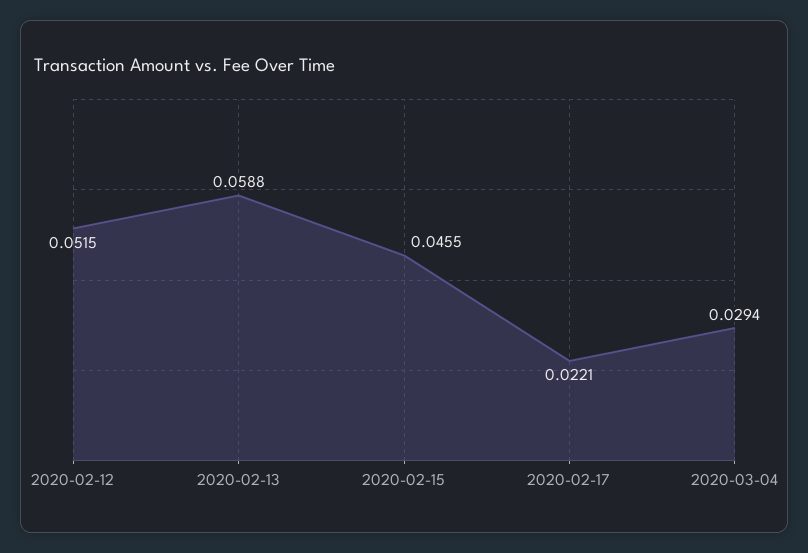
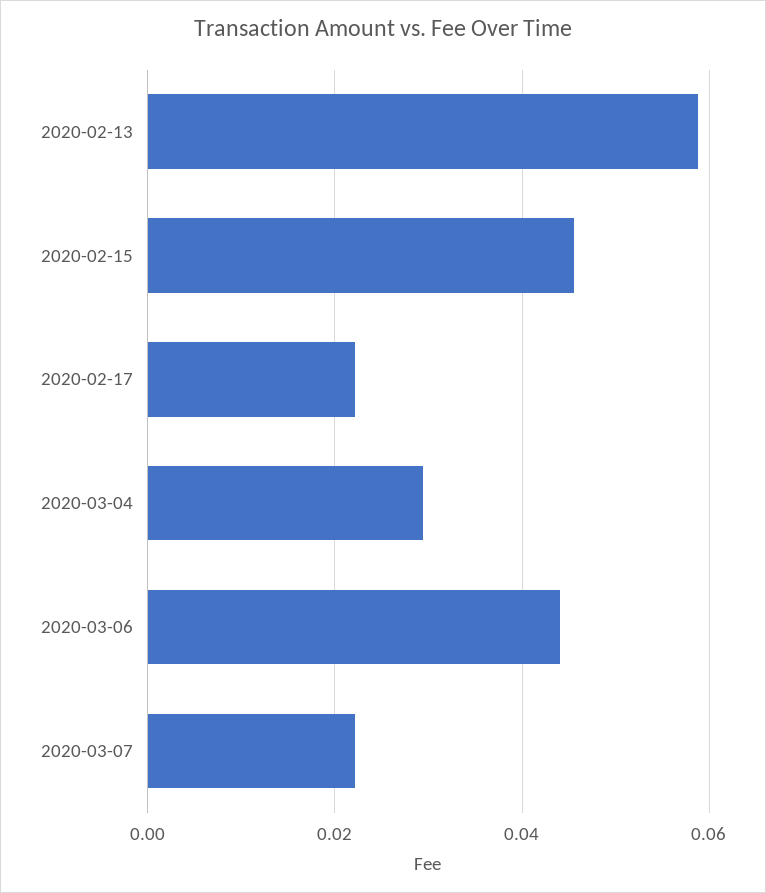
2020-02-12: 0.0515 -> none
2020-03-06: none -> 0.044
2020-03-07: none -> 0.022

